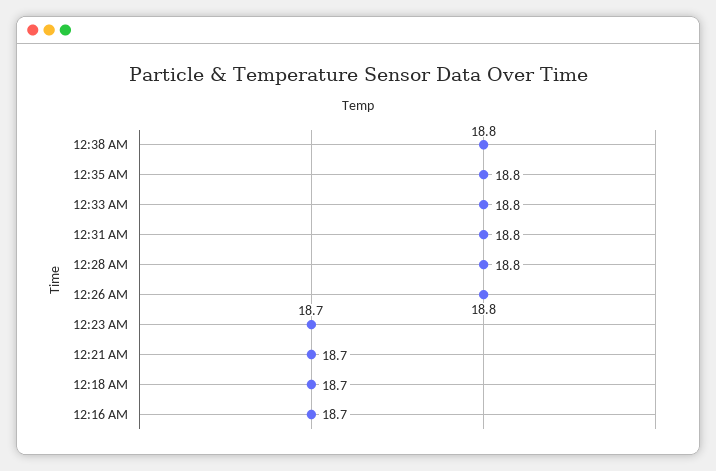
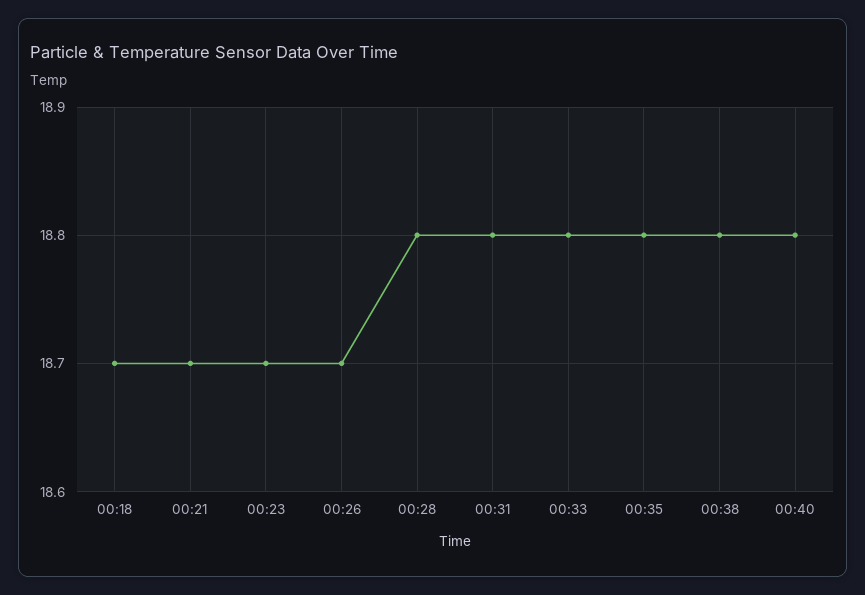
12:26 AM: 18.8 -> 18.7
12:16 AM: 18.7 -> none
00:40: none -> 18.8

